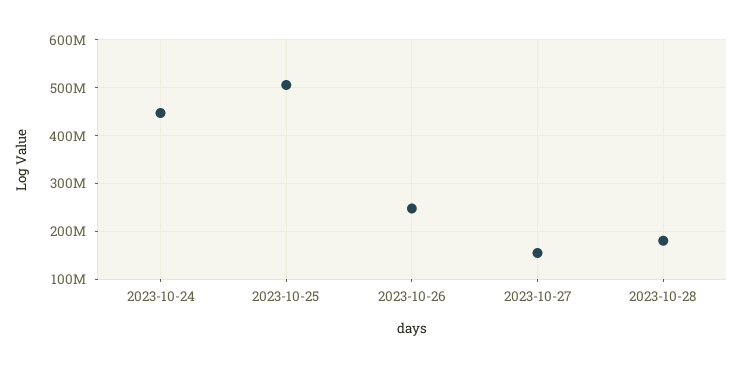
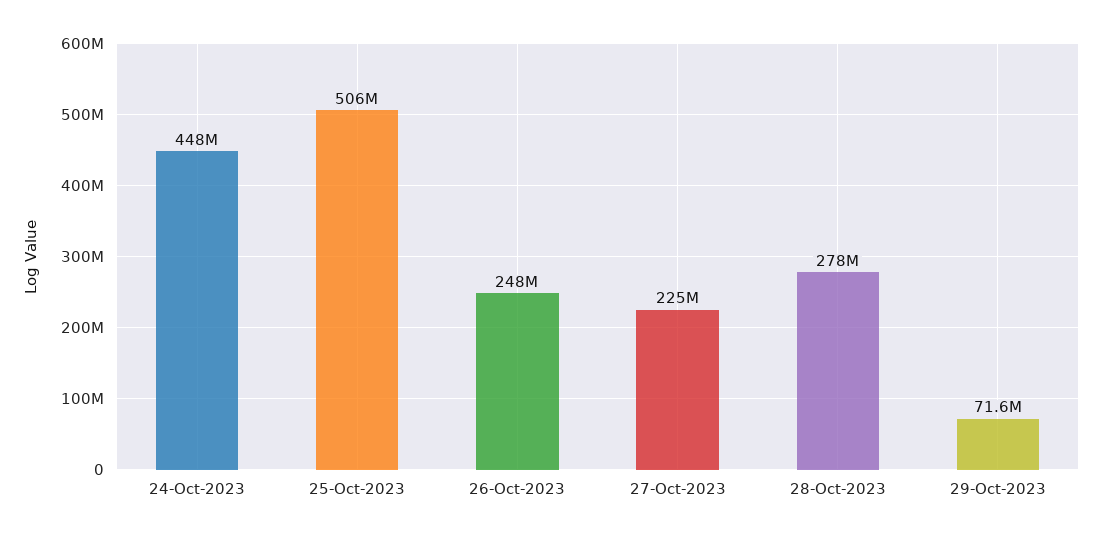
2023-10-27: 160000000 -> 225000000
2023-10-28: 180000000 -> 278000000
29-Oct-2023: none -> 71600000

